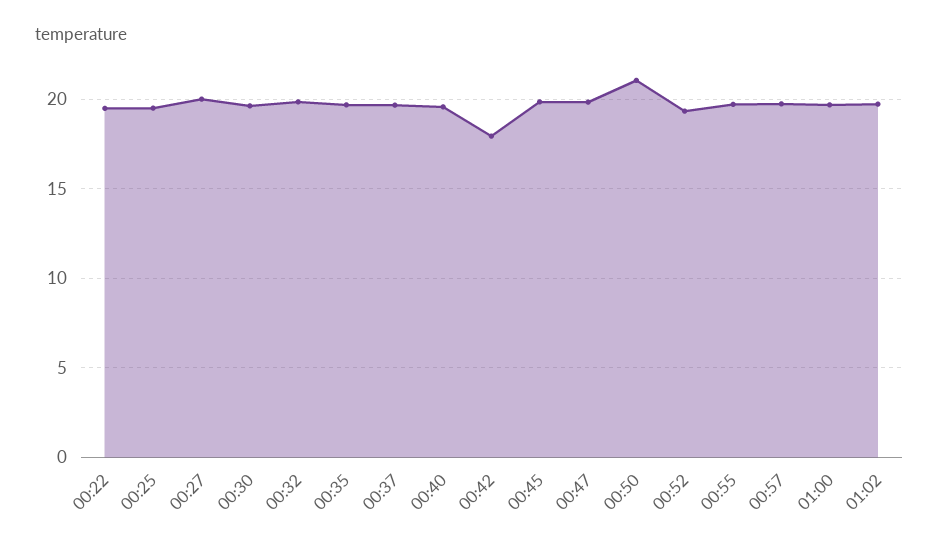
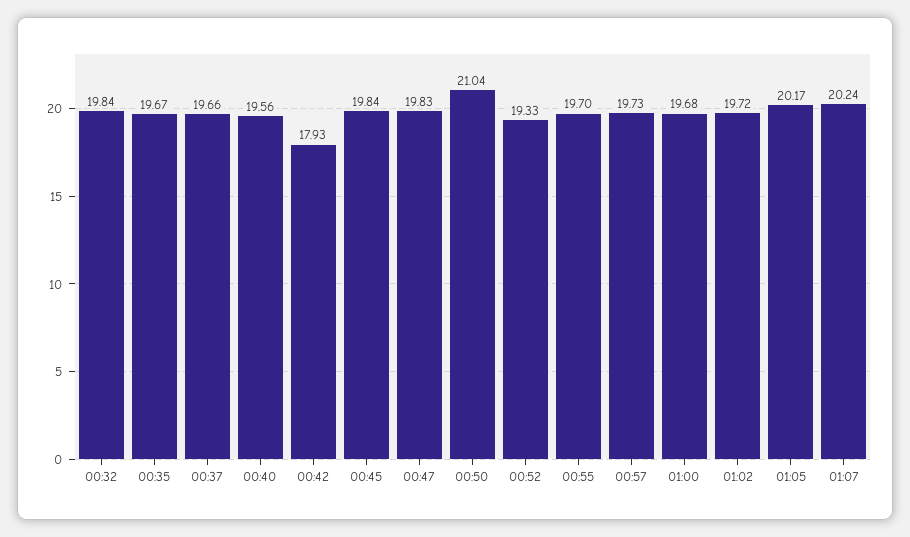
00:22: 19.5 -> none
00:25: 19.5 -> none
00:27: 20 -> none
00:30: 19.5 -> none
01:05: none -> 20.17
01:07: none -> 20.24

